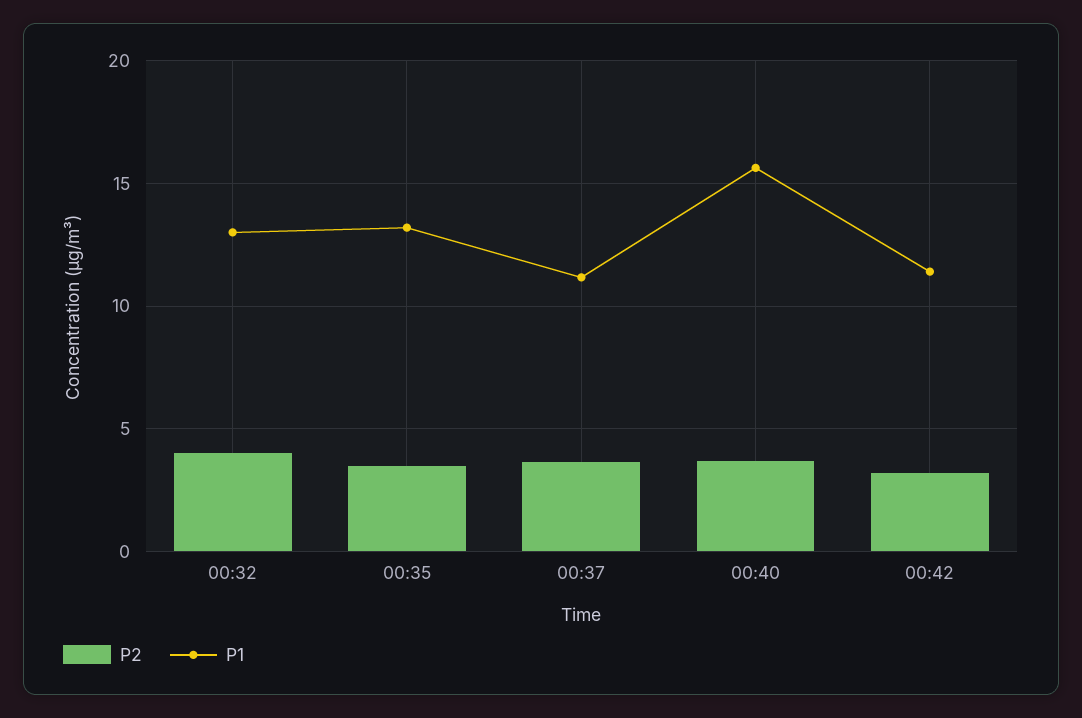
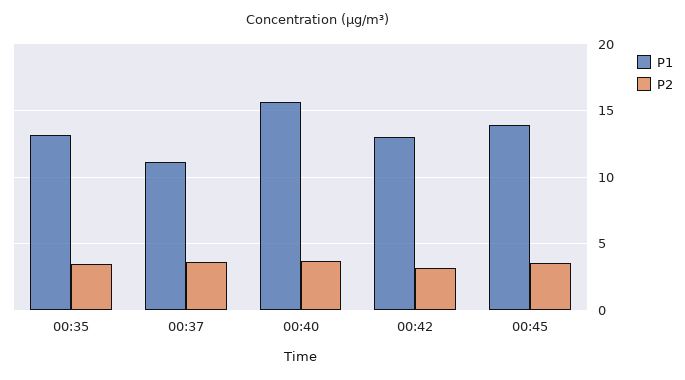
P2, 00:32: 4 -> none
P1, 00:32: 13 -> none
P1, 00:42: 11.5 -> 13
P1, 00:45: none -> 14
P2, 00:45: none -> 3.5

